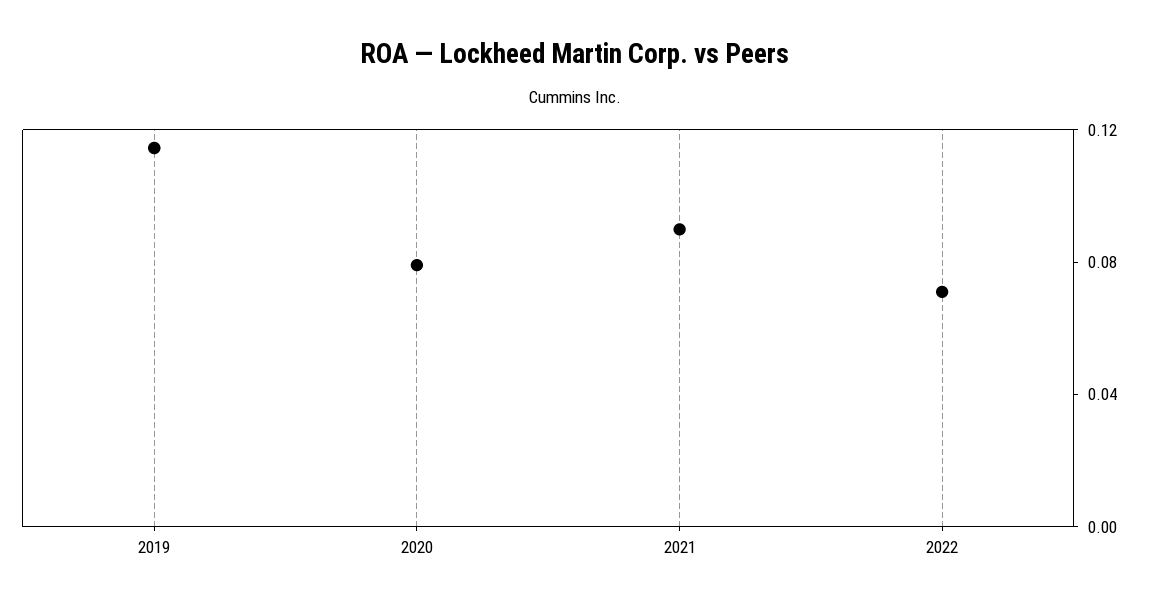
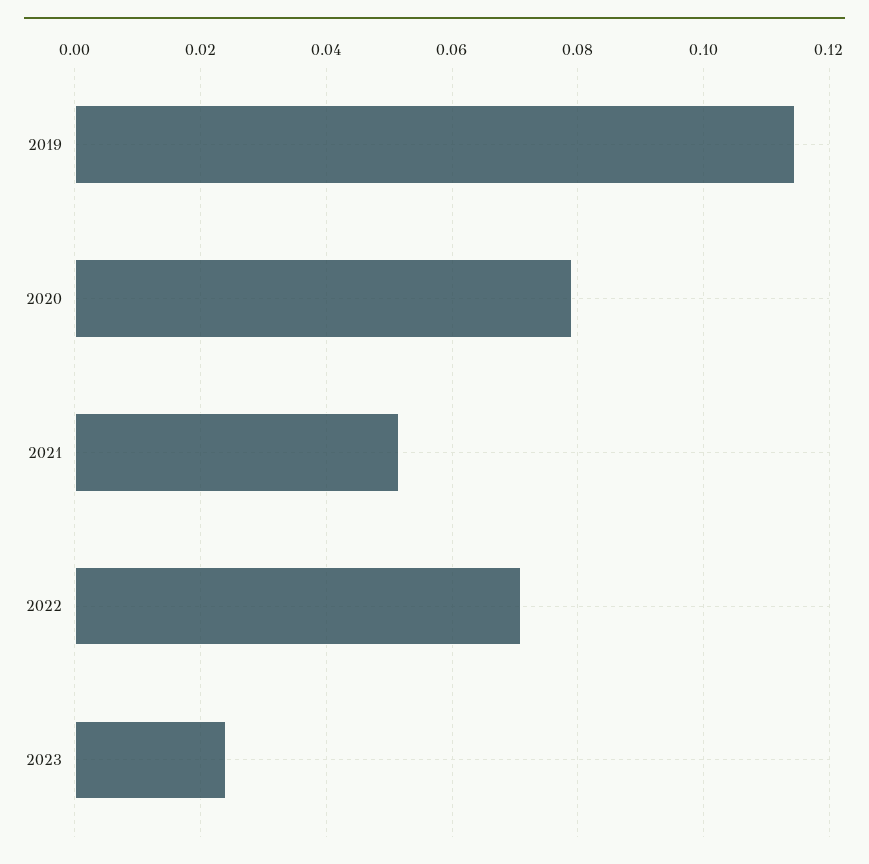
2021: 0.09 -> 0.052
2023: none -> 0.024

